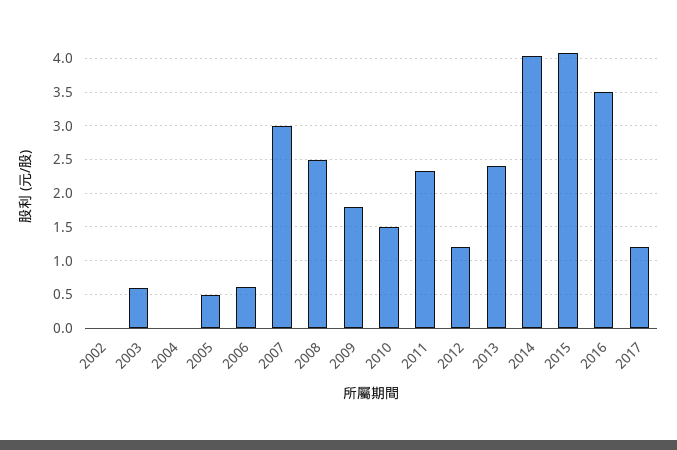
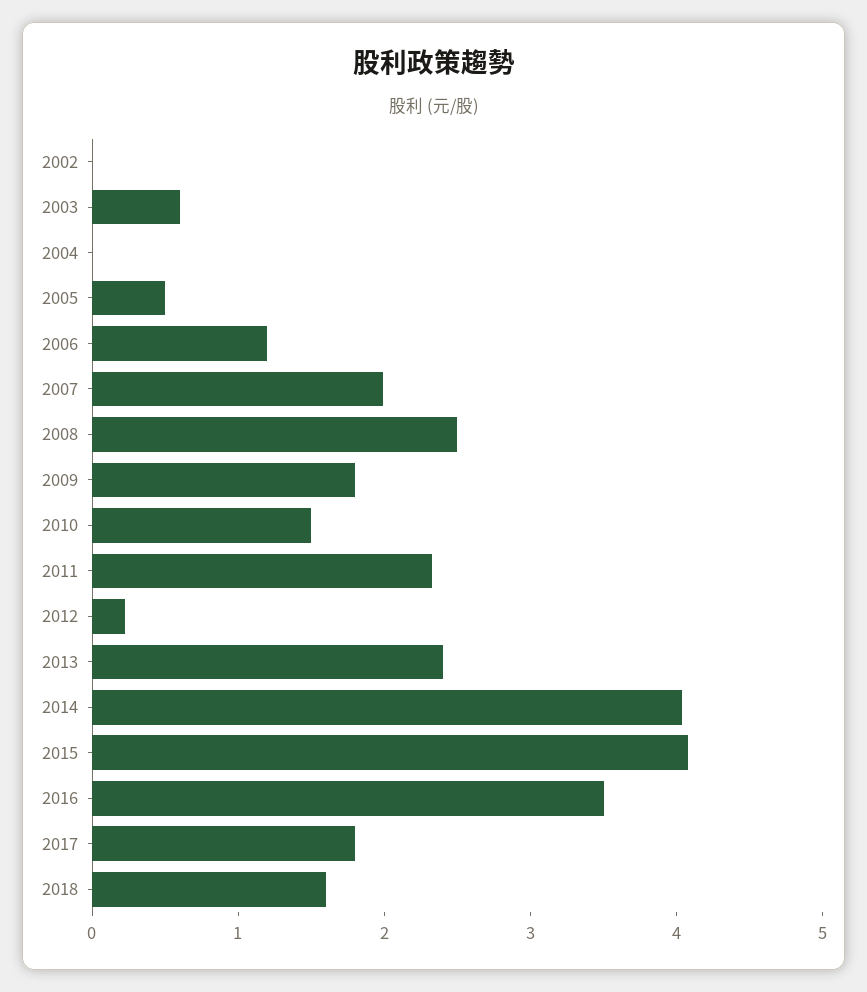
2006: 0.6 -> 1.2
2007: 3 -> 2
2012: 1.2 -> 0.2
2017: 1.2 -> 1.8
2018: none -> 1.6

